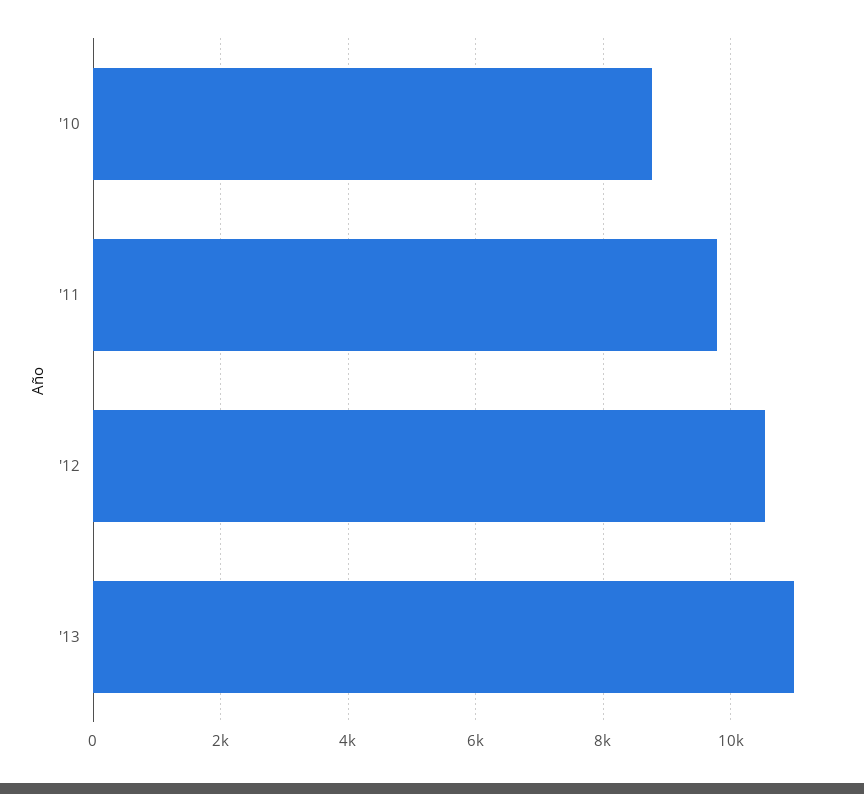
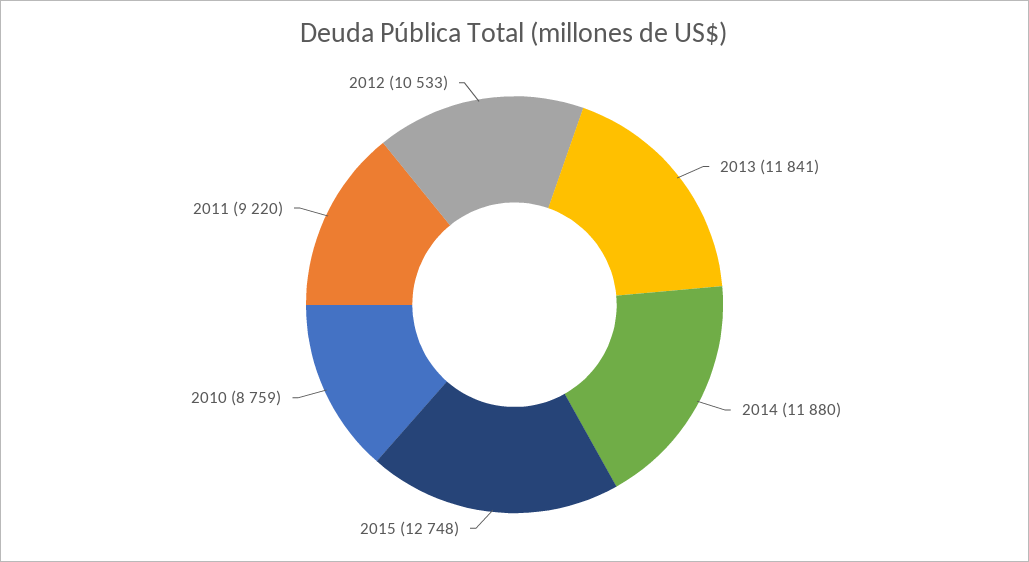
'11: 9800 -> 9220
'13: 11000 -> 11841
2014: none -> 11880
2015: none -> 12748

